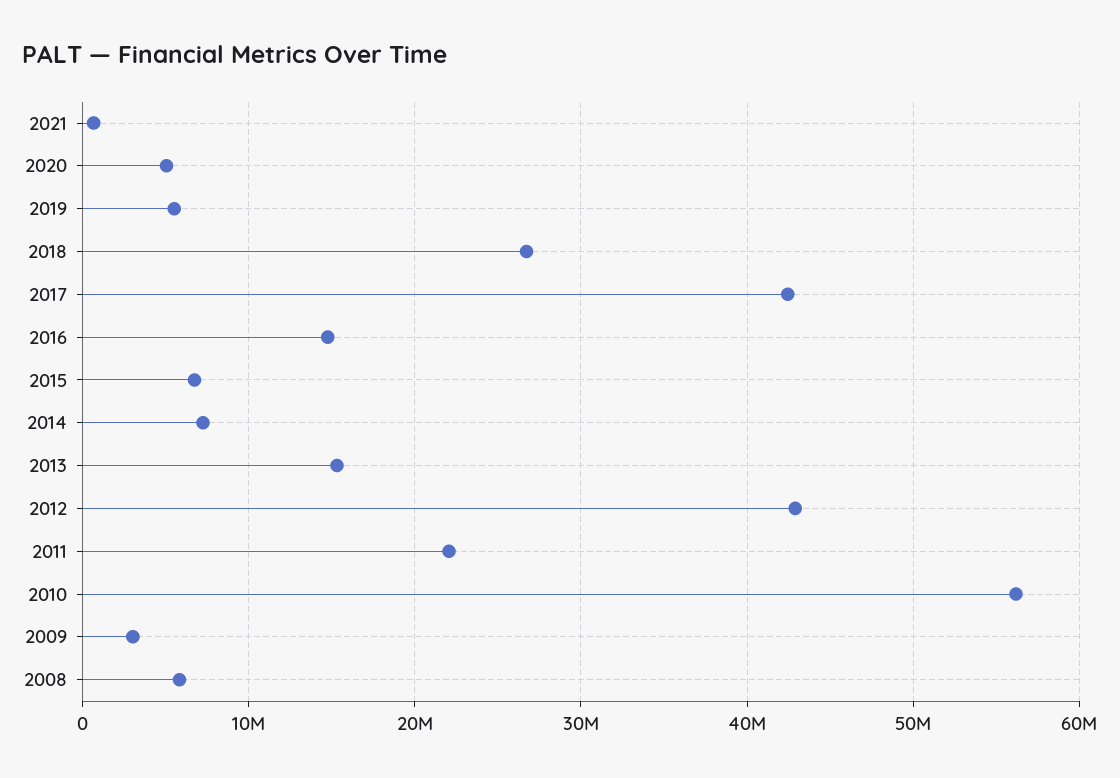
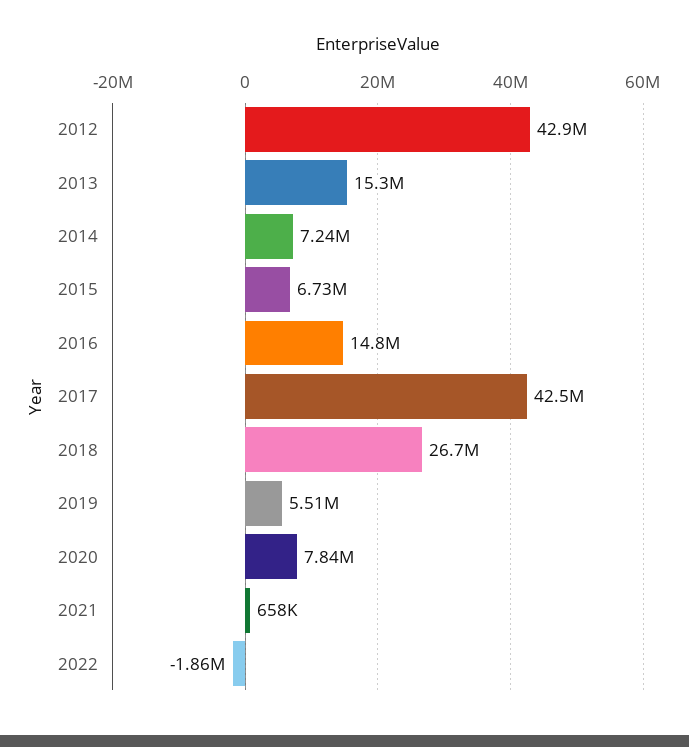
2020: 5000000 -> 7840000
2011: 22000000 -> none
2010: 56000000 -> none
2009: 3000000 -> none
2008: 6000000 -> none
2022: none -> -1860000

